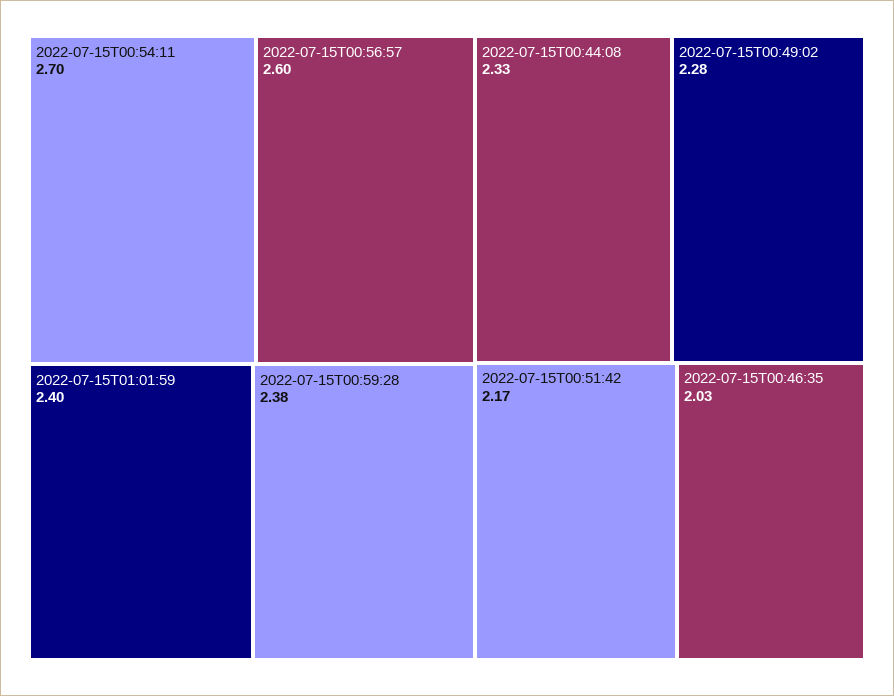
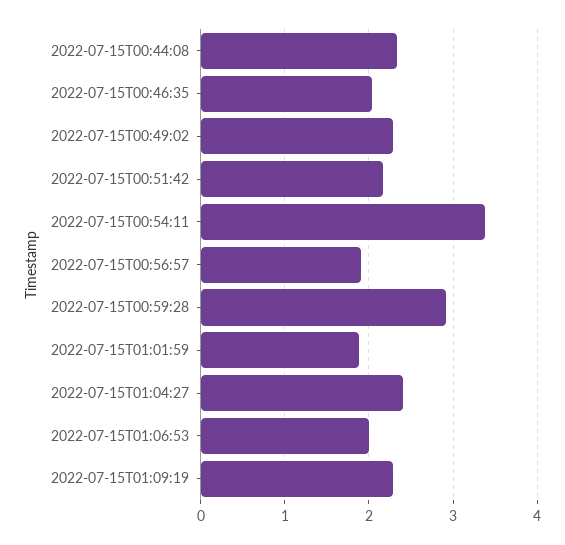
2022-07-15T00:54:11: 2.7 -> 3.4
2022-07-15T00:56:57: 2.6 -> 1.9
2022-07-15T01:01:59: 2.4 -> 1.9
2022-07-15T00:59:28: 2.38 -> 2.9
2022-07-15T01:04:27: none -> 2.4
2022-07-15T01:06:53: none -> 2
2022-07-15T01:09:19: none -> 2.3

